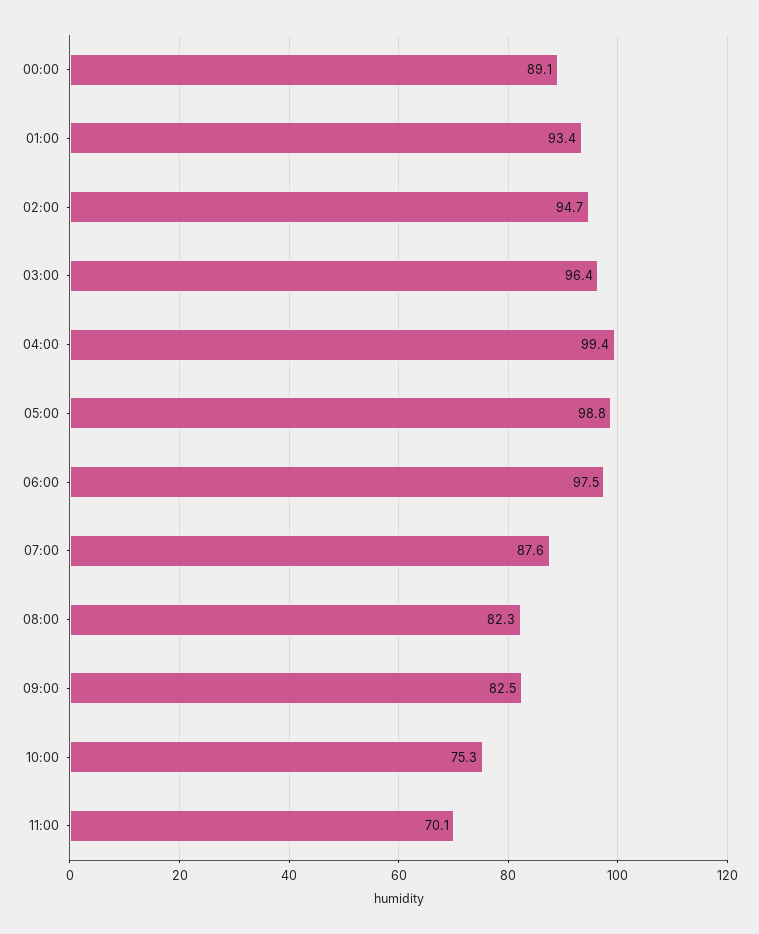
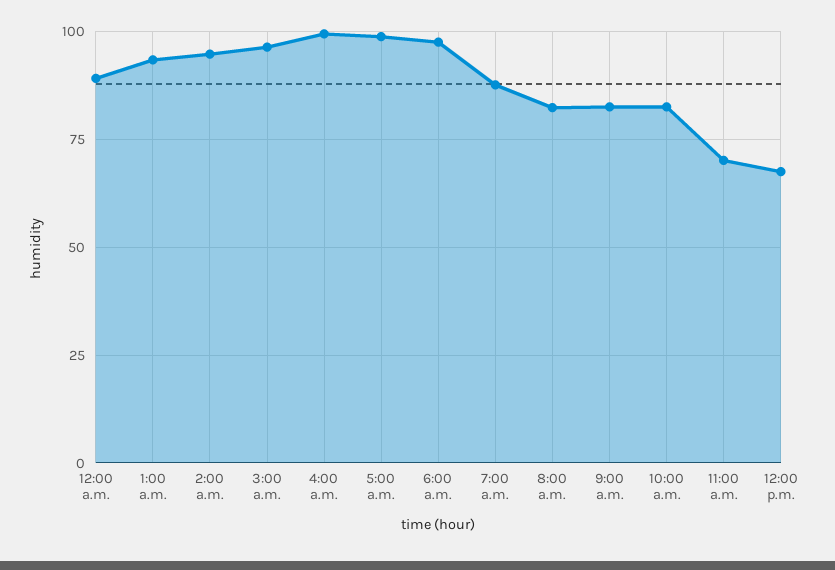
10:00: 75.3 -> 82.5
12:00 p.m.: none -> 67.5

